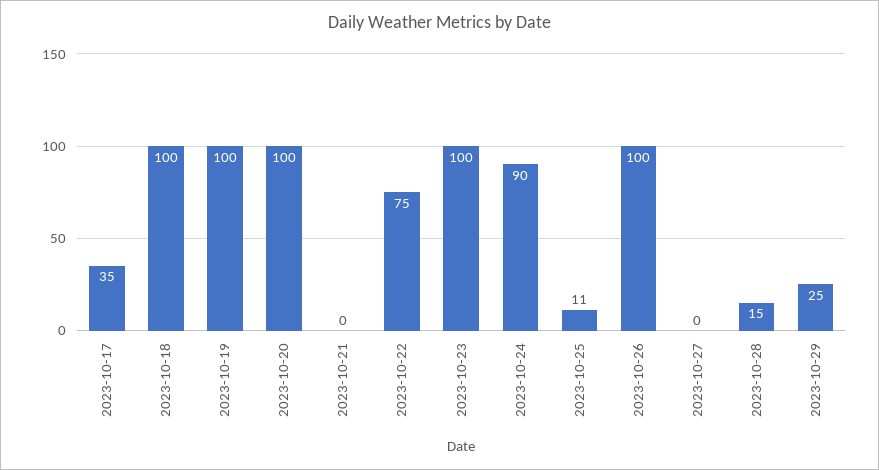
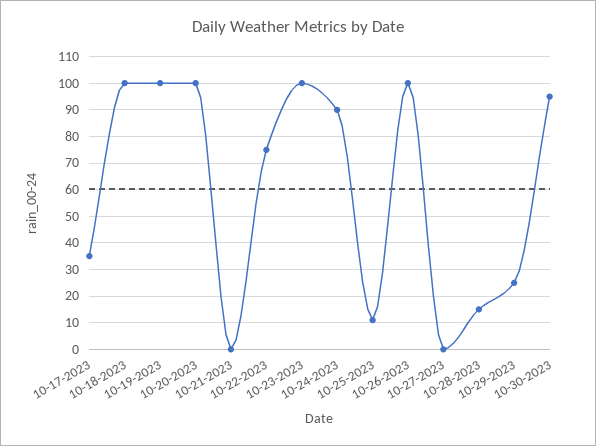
10-30-2023: none -> 95

